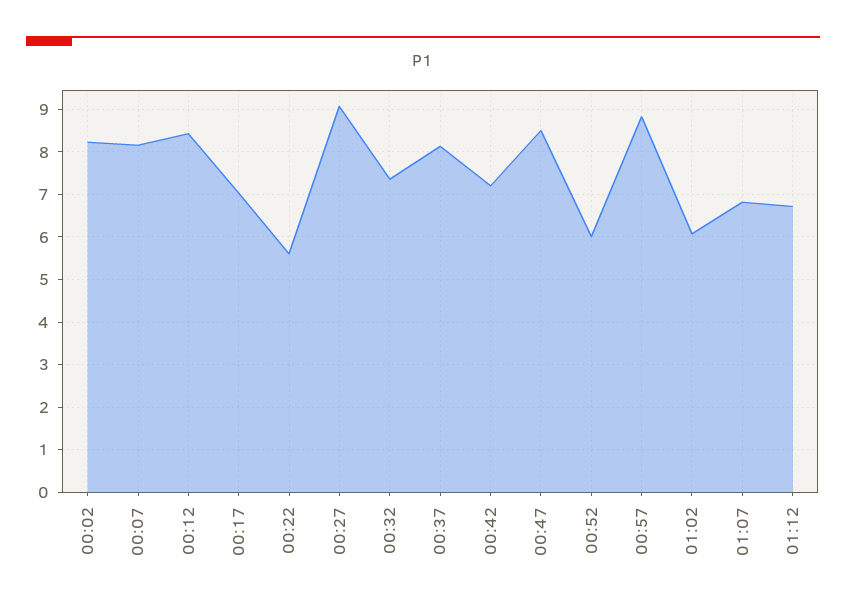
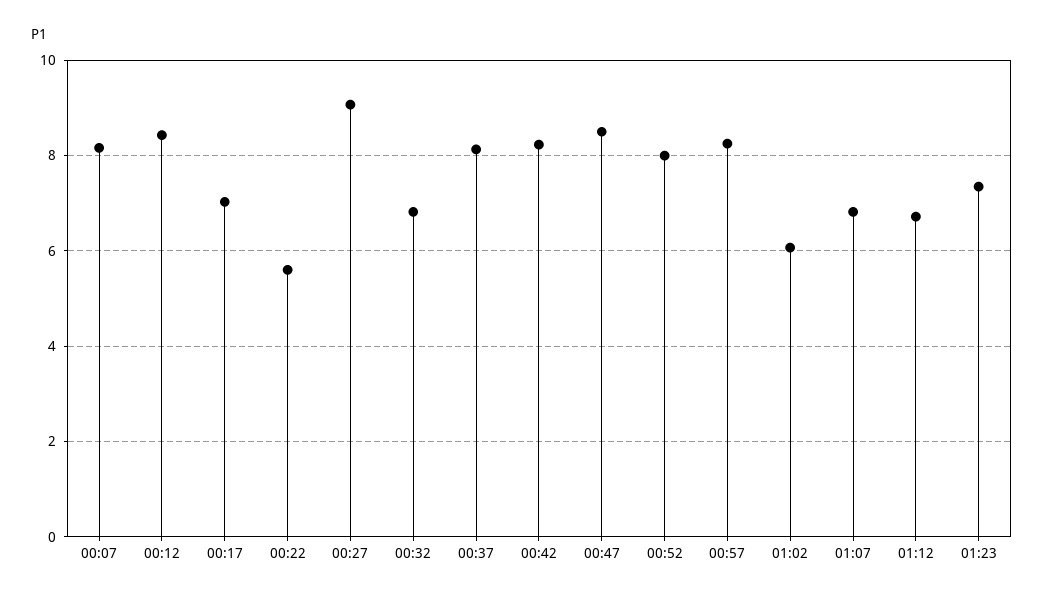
00:02: 8.2 -> none
00:32: 7.4 -> 6.8
00:42: 7.2 -> 8.2
00:52: 6 -> 8
00:57: 8.8 -> 8.2
01:23: none -> 7.4

